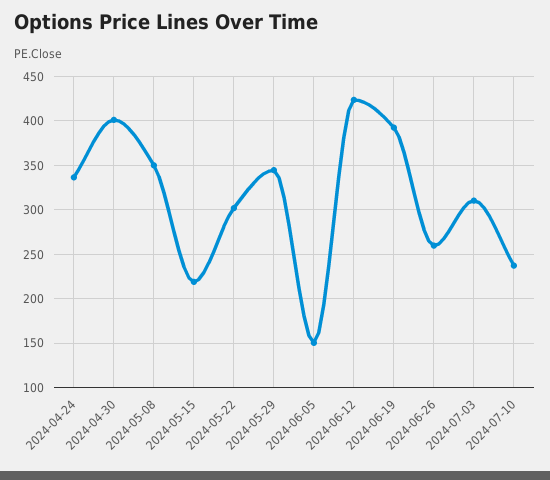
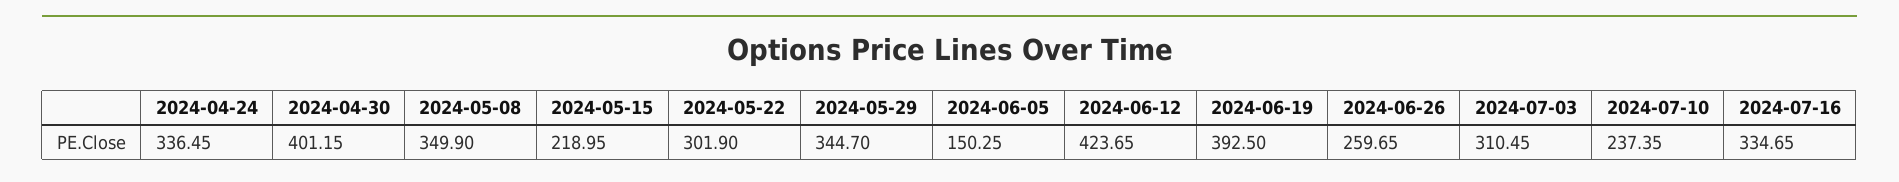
2024-07-16: none -> 334.65

